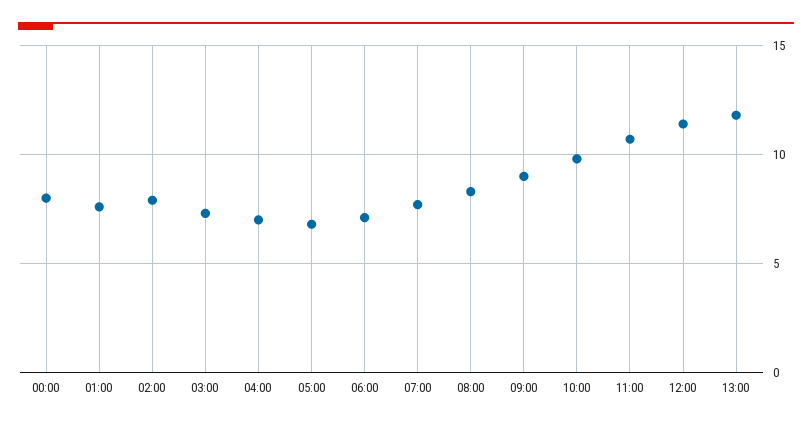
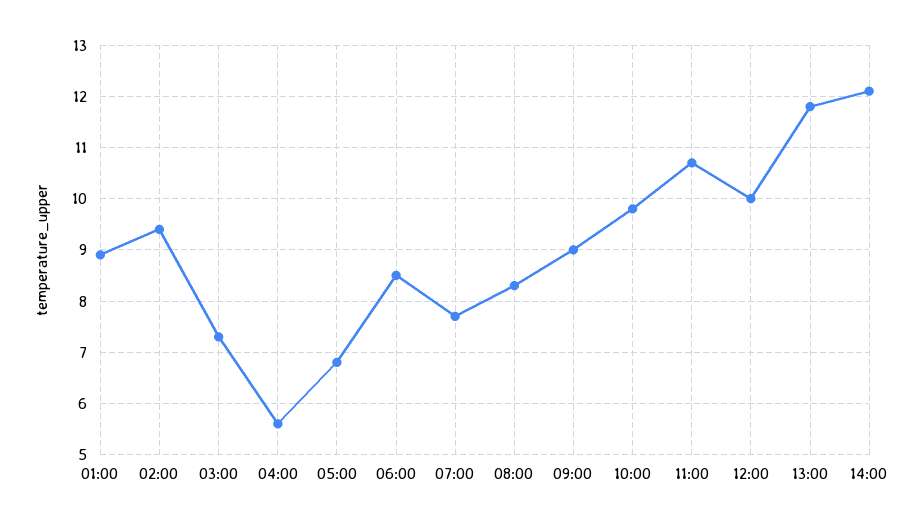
00:00: 8 -> none
01:00: 7.5 -> 9
02:00: 8 -> 9.5
04:00: 7 -> 5.5
06:00: 7 -> 8.5
12:00: 11.5 -> 10
14:00: none -> 12

